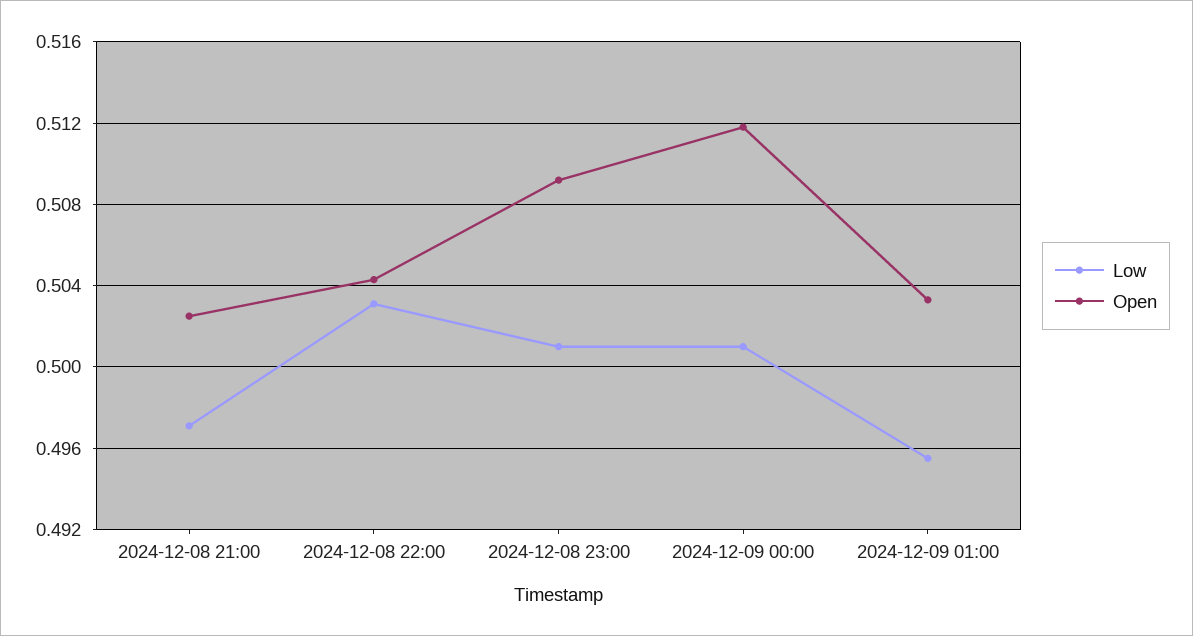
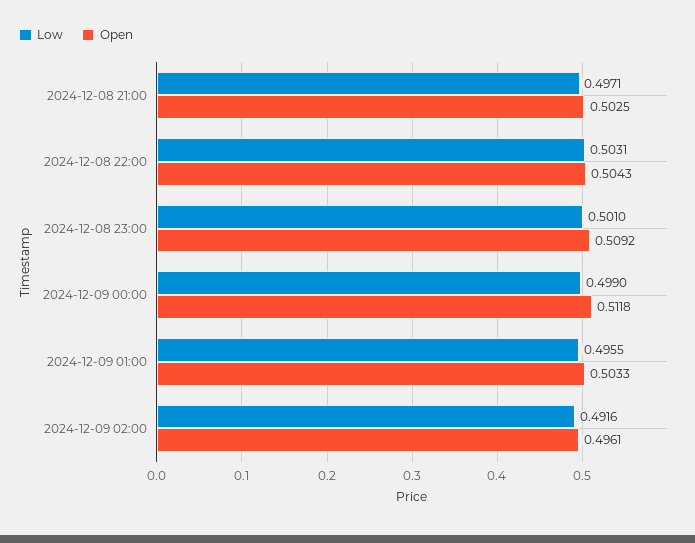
Low, 2024-12-09 00:00: 0.501 -> 0.499
Low, 2024-12-09 02:00: none -> 0.4916
Open, 2024-12-09 02:00: none -> 0.4961

